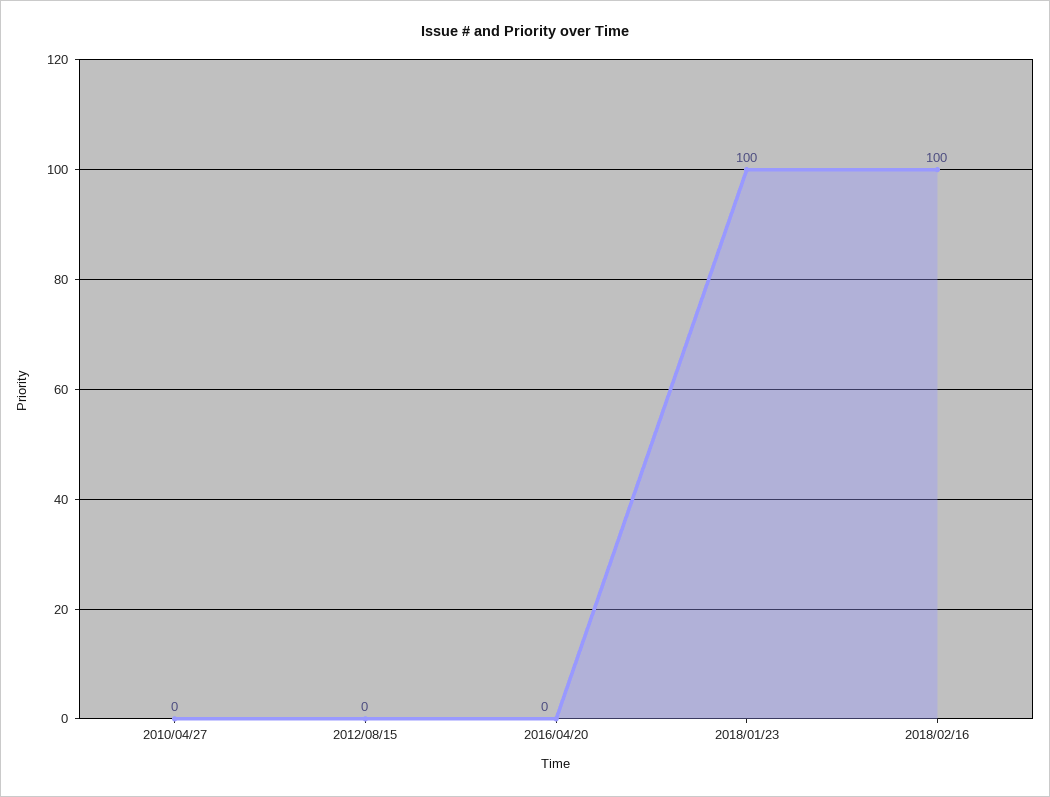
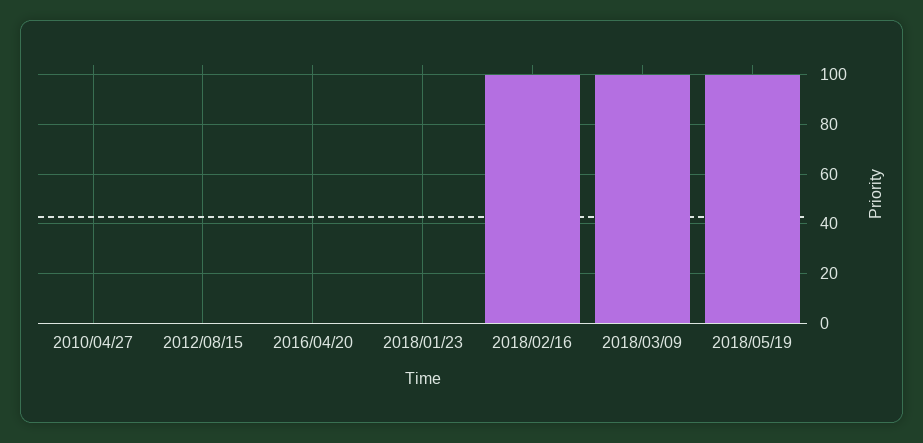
2018/01/23: 100 -> 0
2018/03/09: none -> 100
2018/05/19: none -> 100

